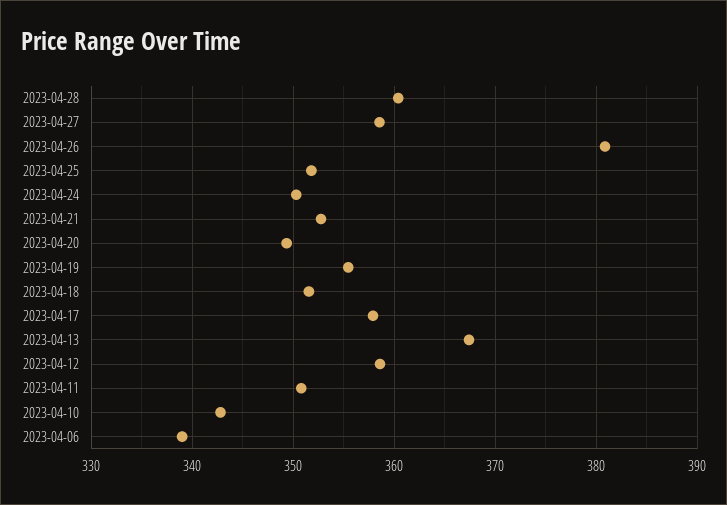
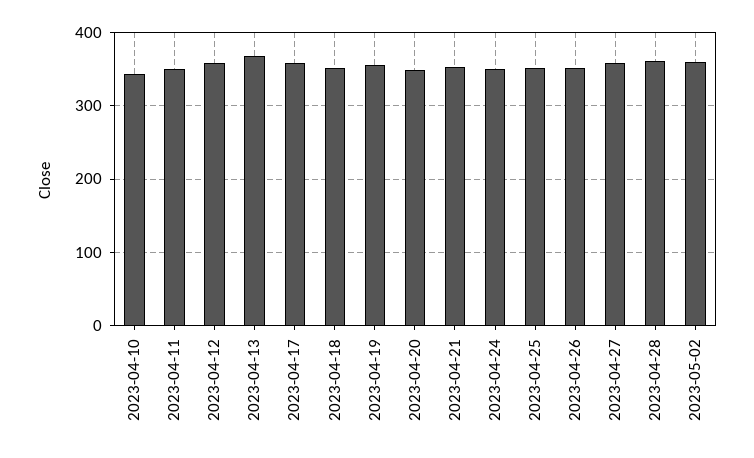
2023-04-26: 381 -> 350
2023-04-06: 339 -> none
2023-05-02: none -> 360

